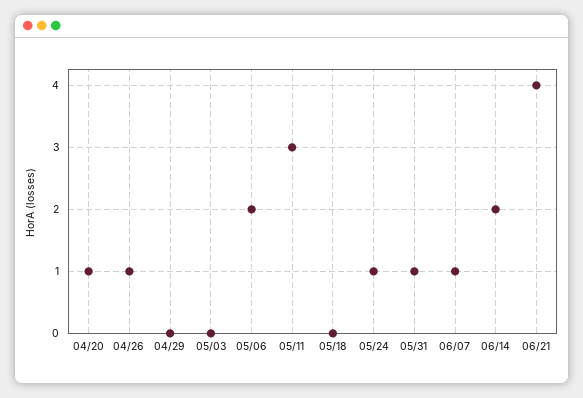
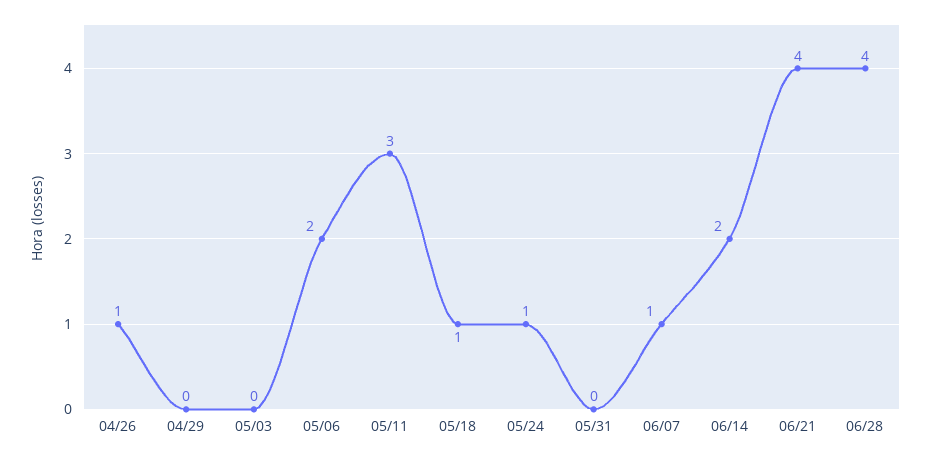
04/20: 1 -> none
05/18: 0 -> 1
05/31: 1 -> 0
06/28: none -> 4

